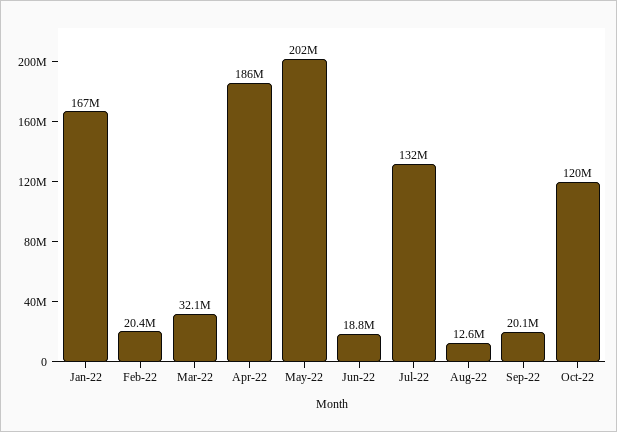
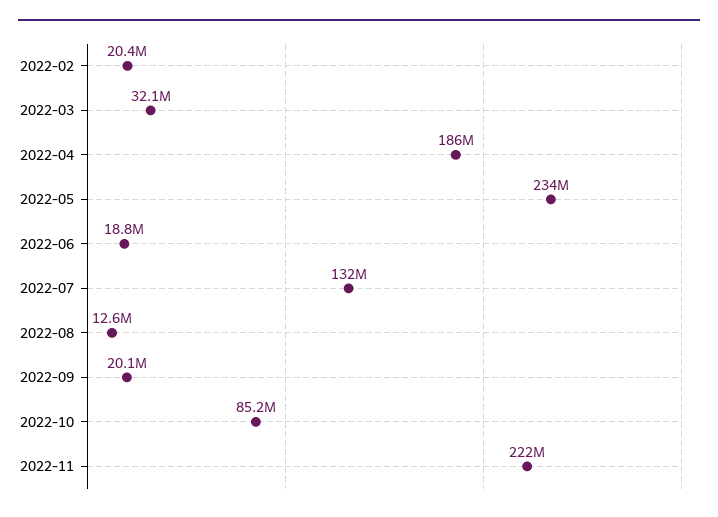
Jan-22: 167000000 -> none
May-22: 202000000 -> 234000000
Oct-22: 120000000 -> 85200000
2022-11: none -> 222000000

